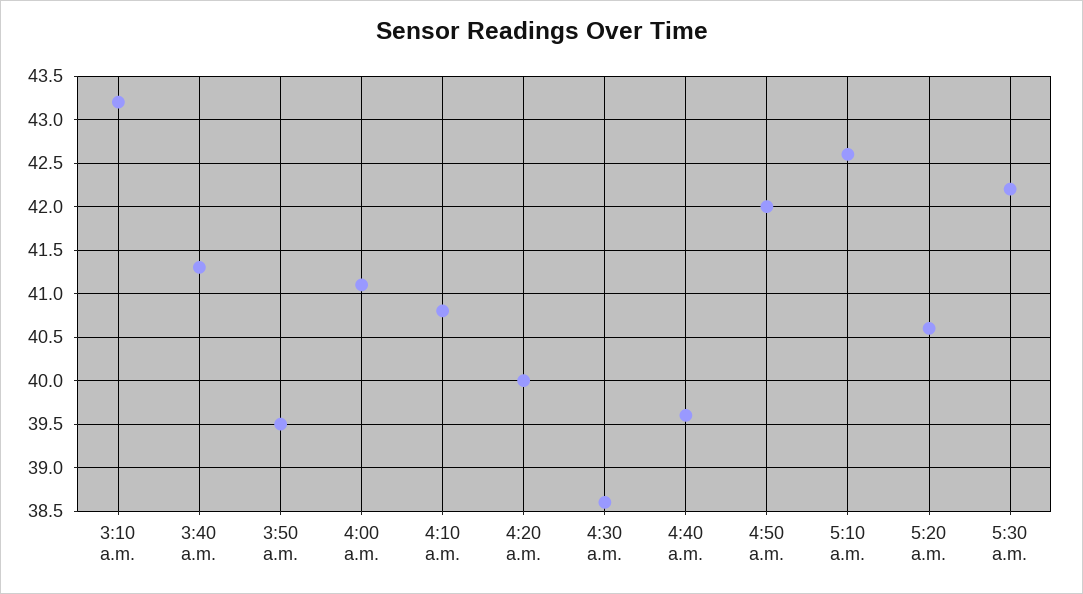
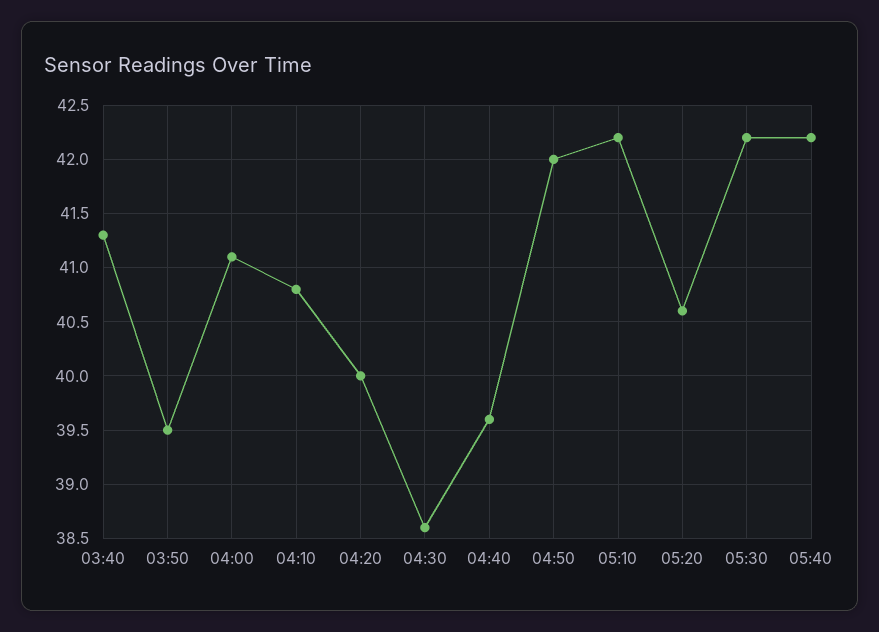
3:10 a.m.: 43.2 -> none
5:10 a.m.: 42.6 -> 42.2
05:40: none -> 42.2

